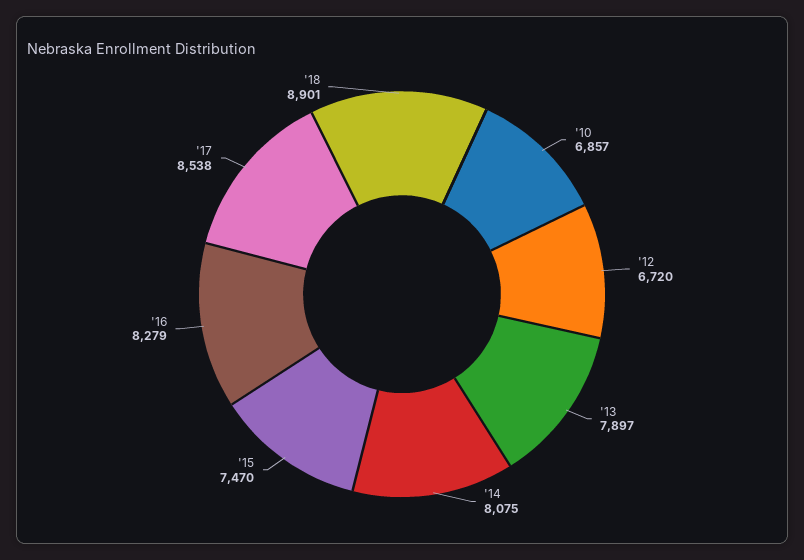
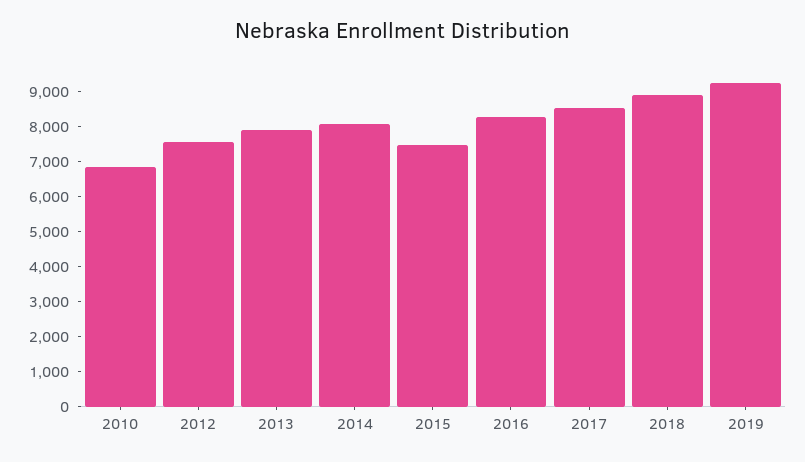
'12: 6720 -> 7500
2019: none -> 9250

